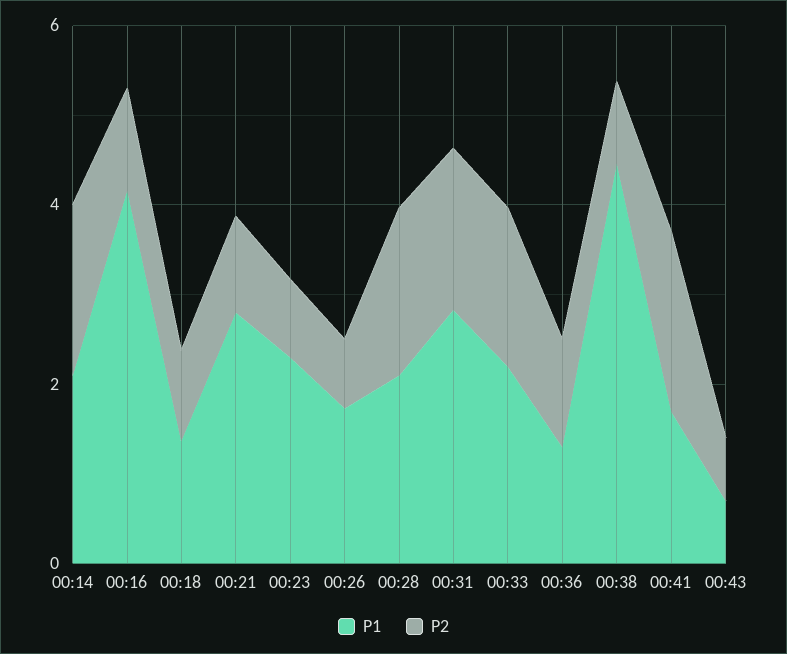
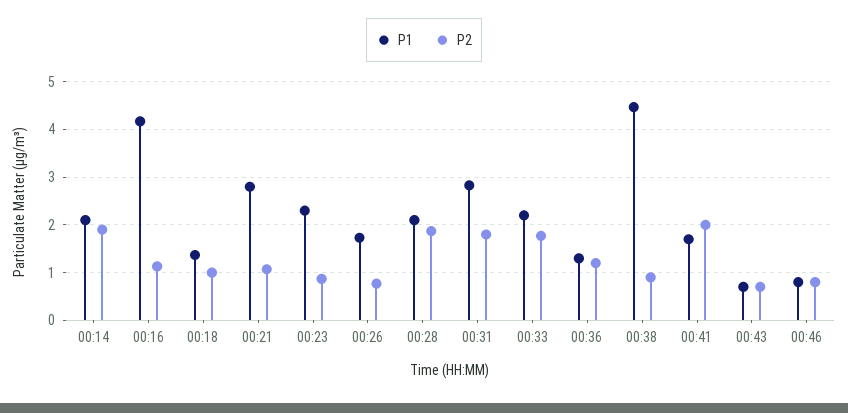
P1, 00:46: none -> 0.8
P2, 00:46: none -> 0.8

